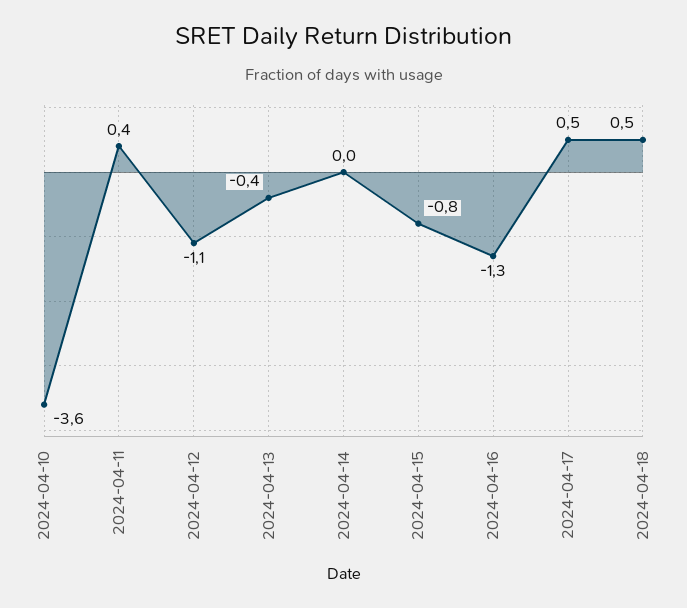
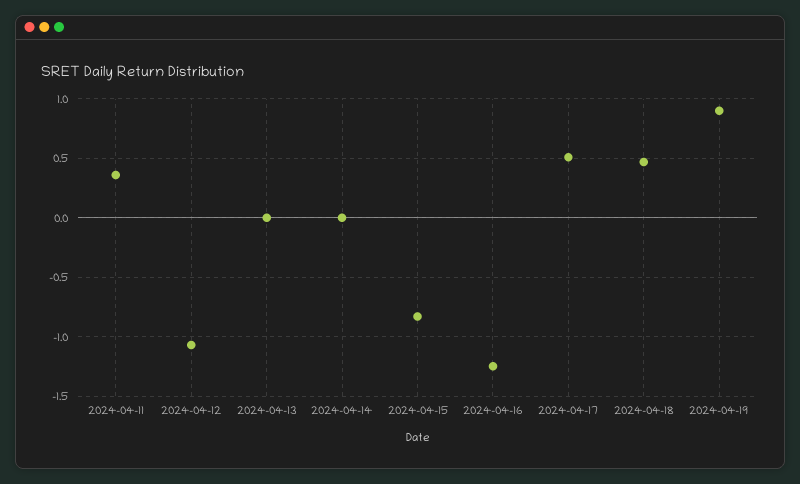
2024-04-10: -3.6 -> none
2024-04-13: -0.4 -> 0
2024-04-19: none -> 0.9

